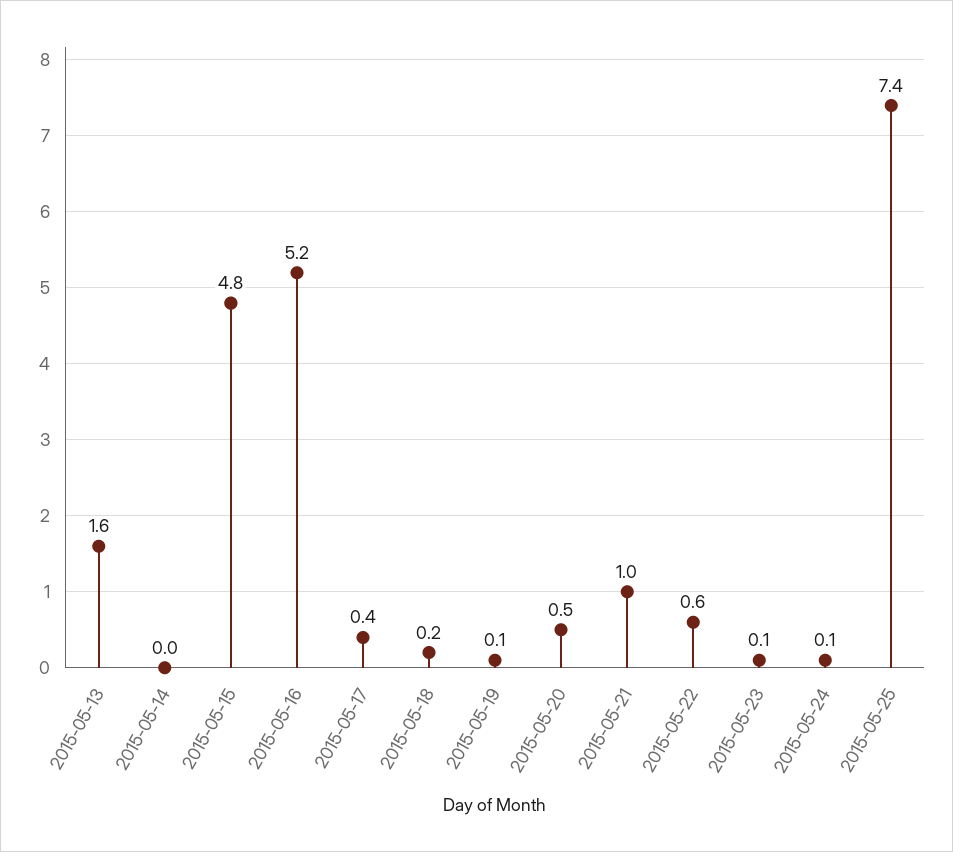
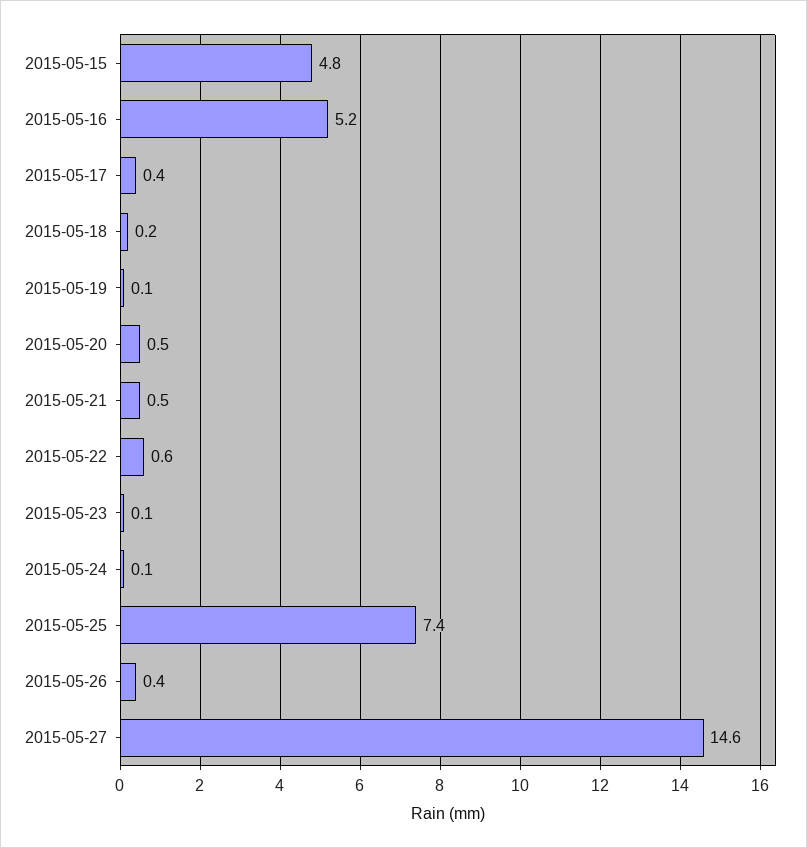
2015-05-13: 1.6 -> none
2015-05-14: 0 -> none
2015-05-21: 1 -> 0.5
2015-05-26: none -> 0.4
2015-05-27: none -> 14.6

